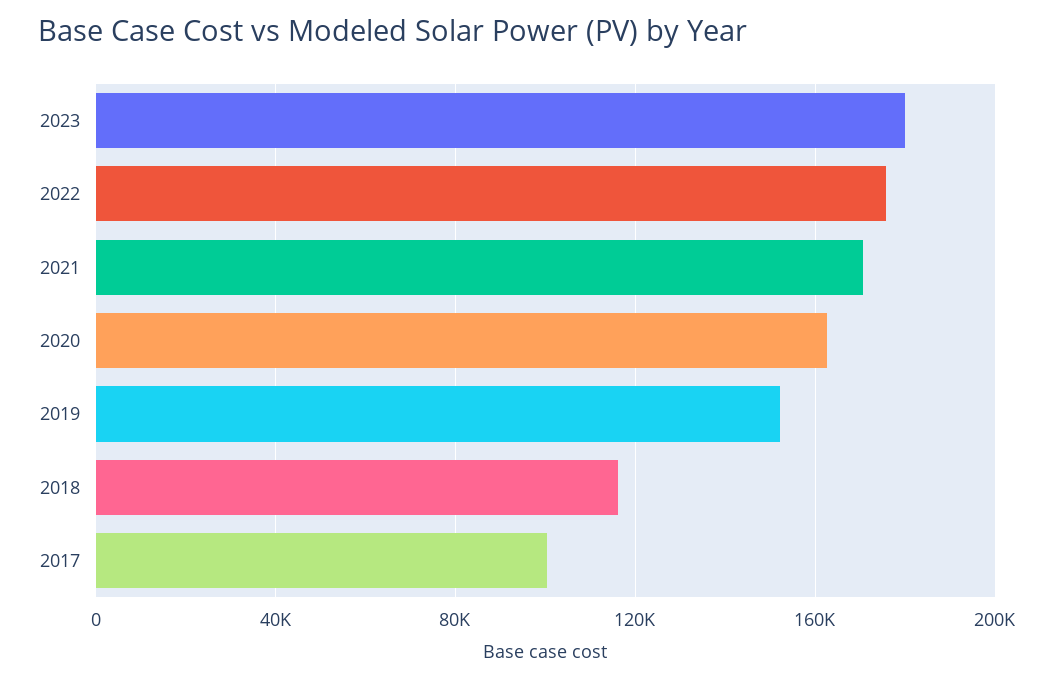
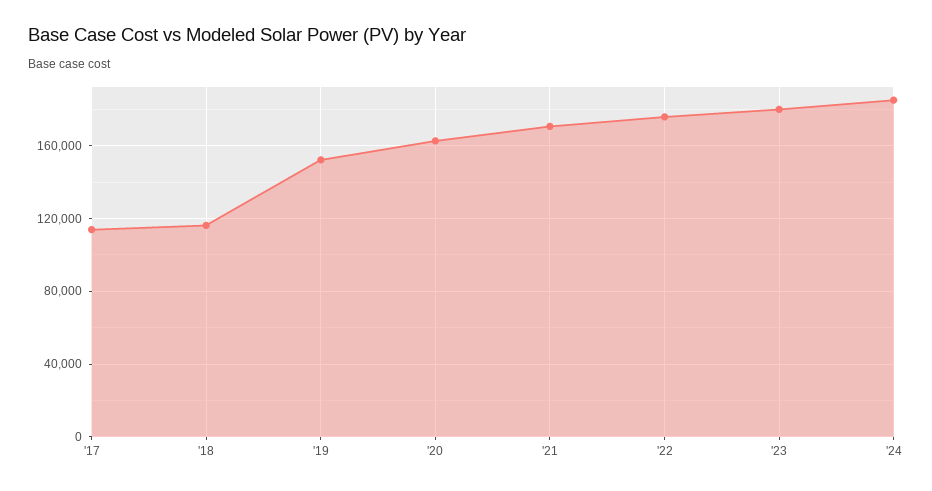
2017: 100000 -> 115000
'24: none -> 185000

